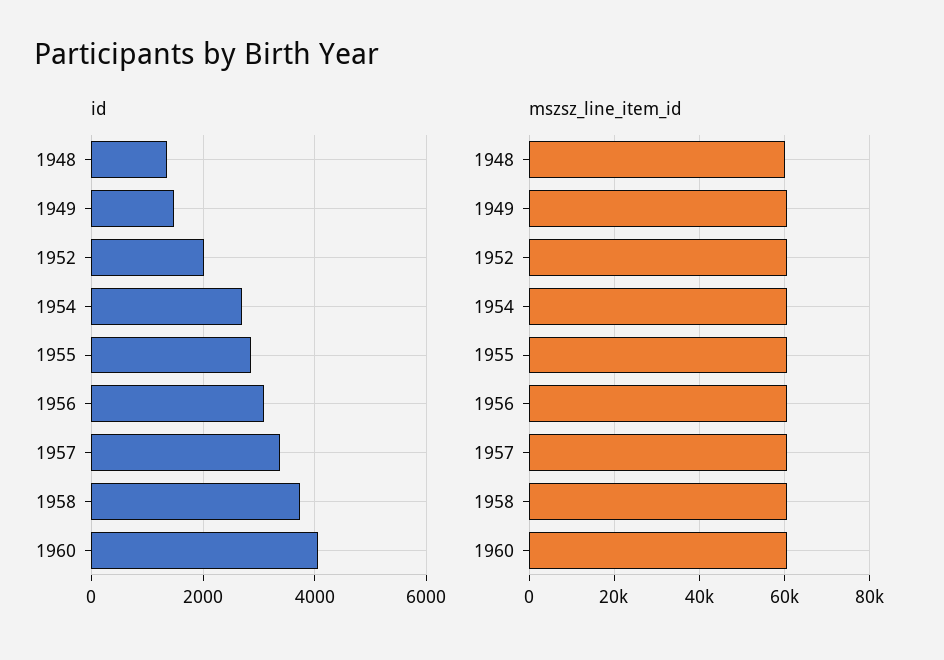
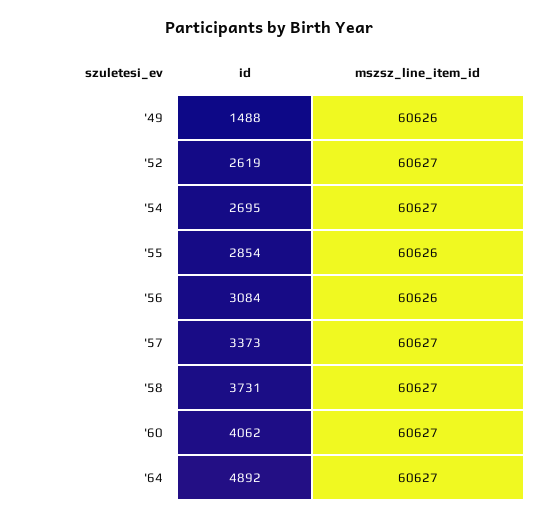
id, 1948: 1400 -> none
id, 1952: 2000 -> 2619
mszsz_line_item_id, 1948: 60000 -> none
id, '64: none -> 4892
mszsz_line_item_id, '64: none -> 60627

